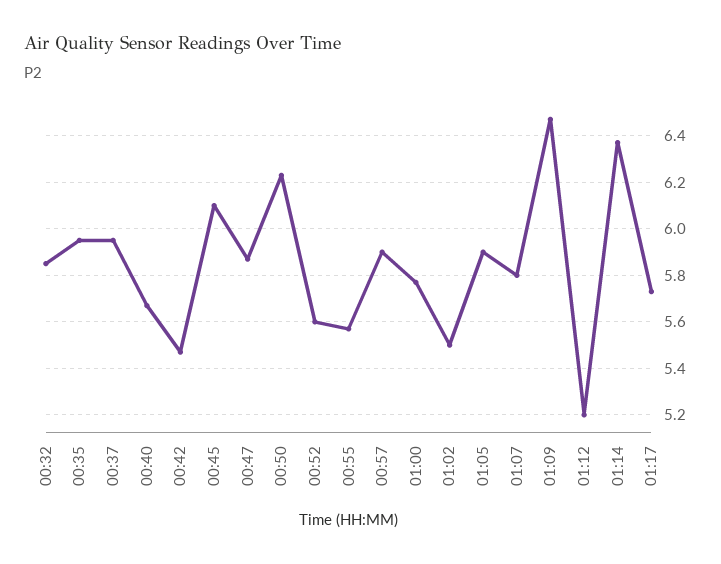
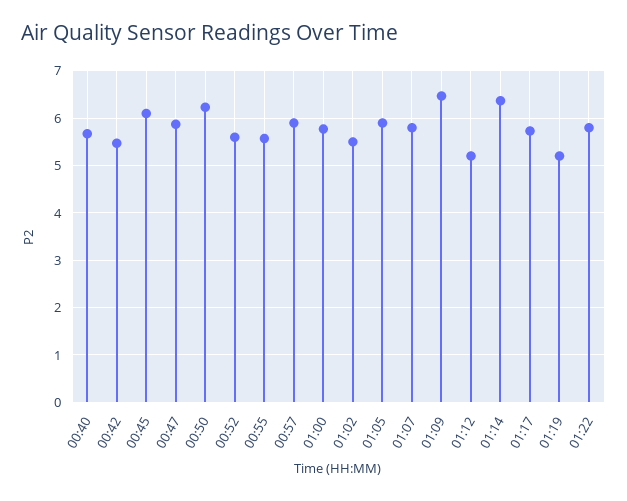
00:32: 5.85 -> none
00:35: 5.95 -> none
00:37: 5.95 -> none
01:19: none -> 5.2
01:22: none -> 5.8

